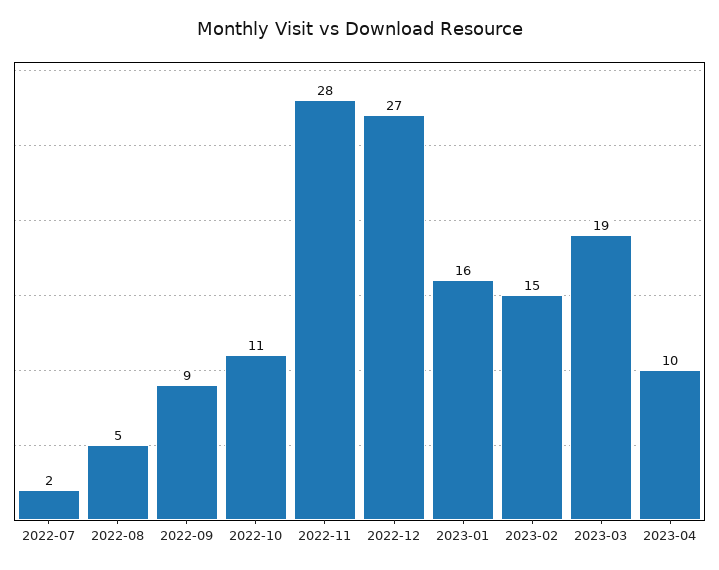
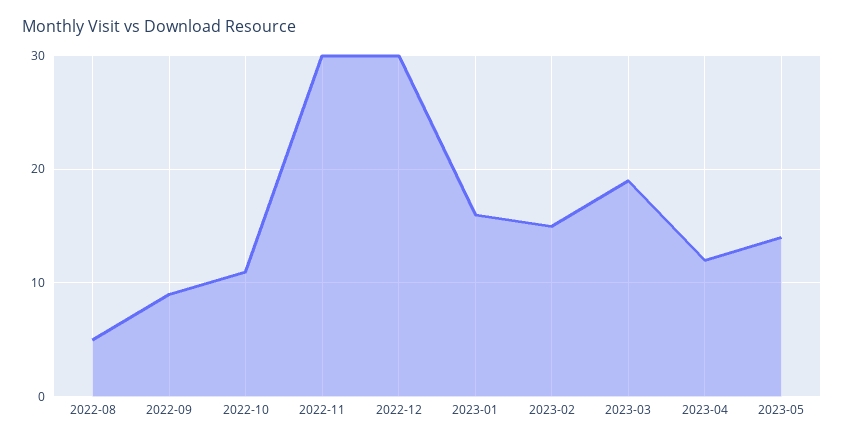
2022-07: 2 -> none
2022-11: 28 -> 30
2022-12: 27 -> 30
2023-04: 10 -> 12
2023-05: none -> 14

